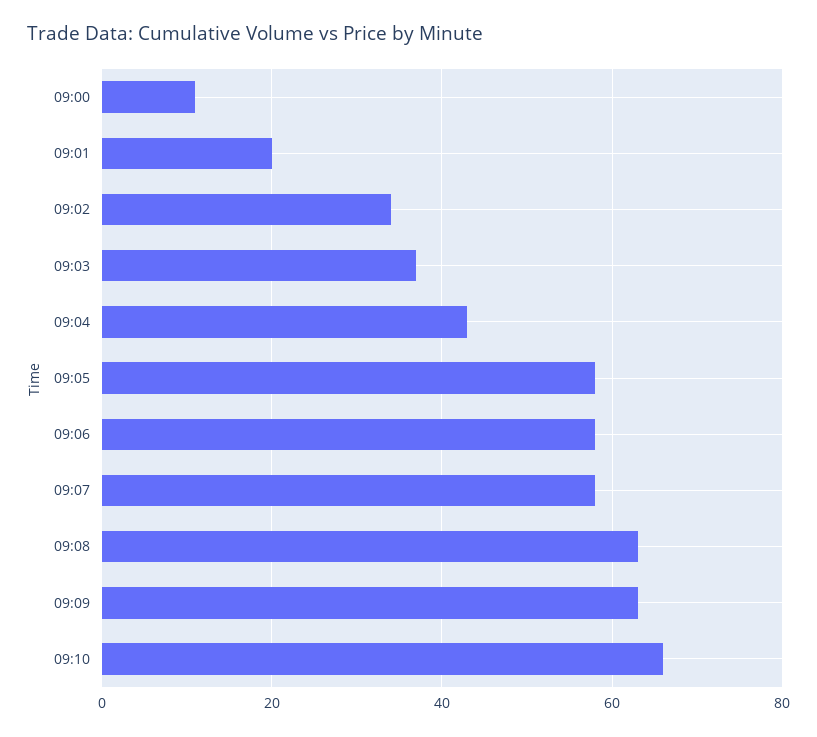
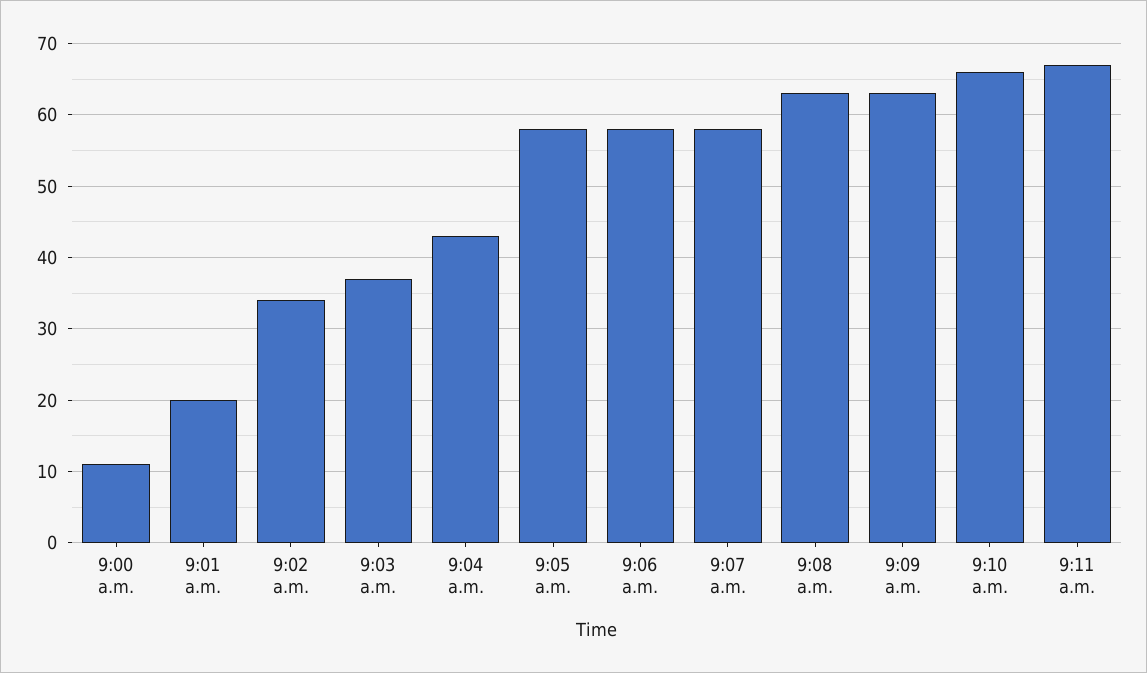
9:11 a.m.: none -> 67

